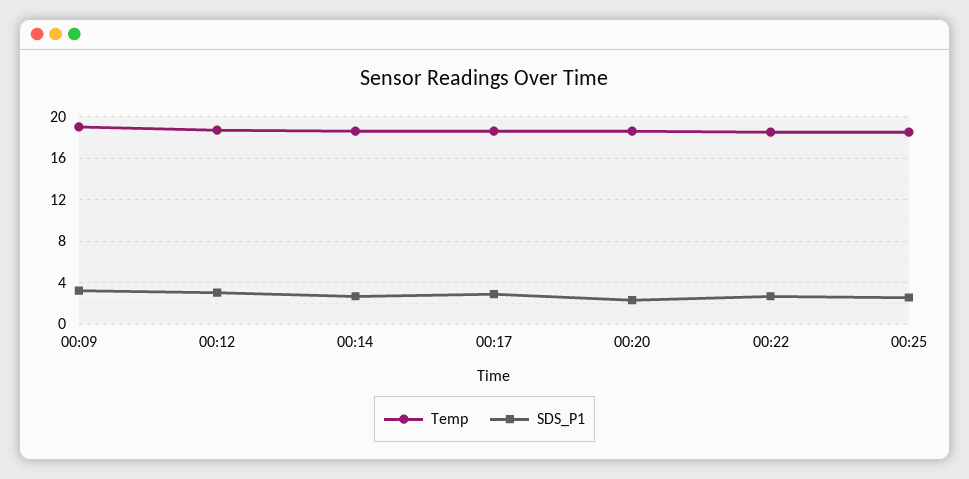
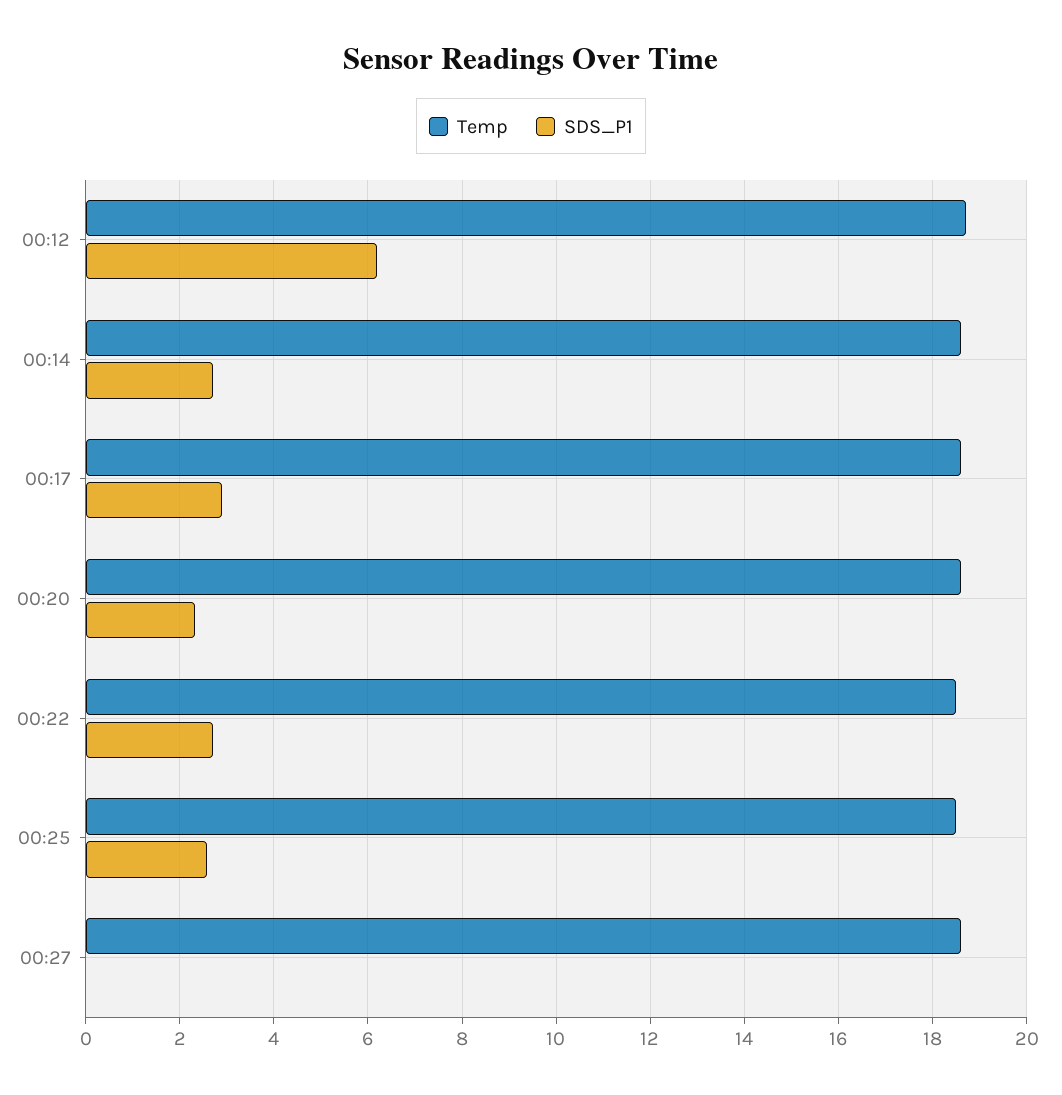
Temp, 00:09: 19 -> none
SDS_P1, 00:09: 3 -> none
SDS_P1, 00:12: 3 -> 6.2
Temp, 00:27: none -> 18.6
SDS_P1, 00:27: none -> 0

